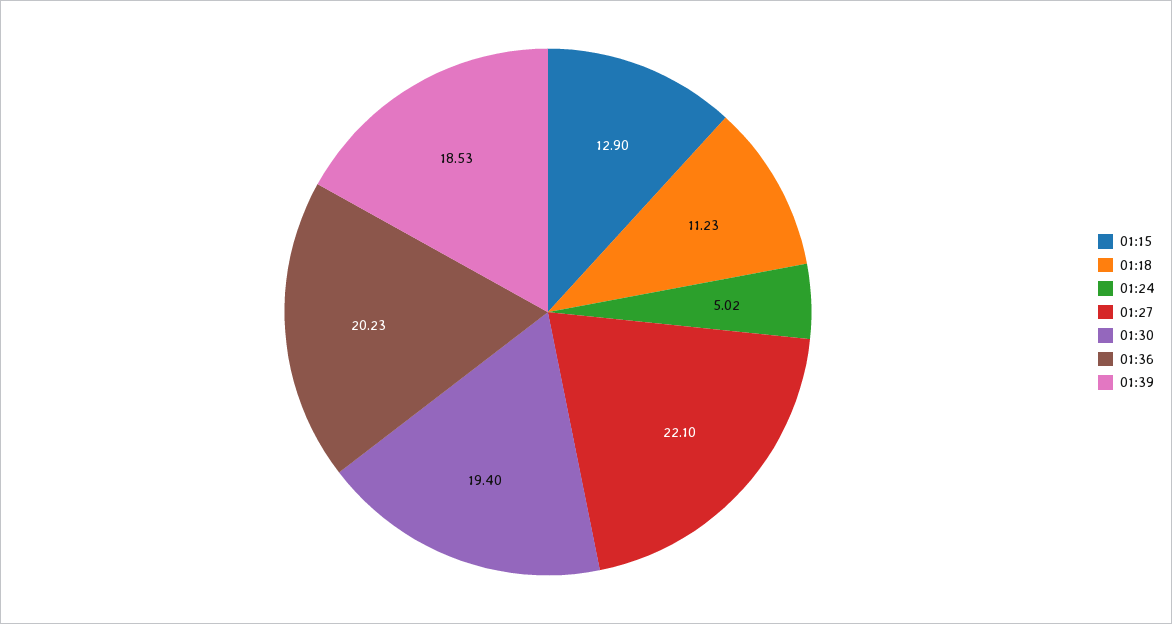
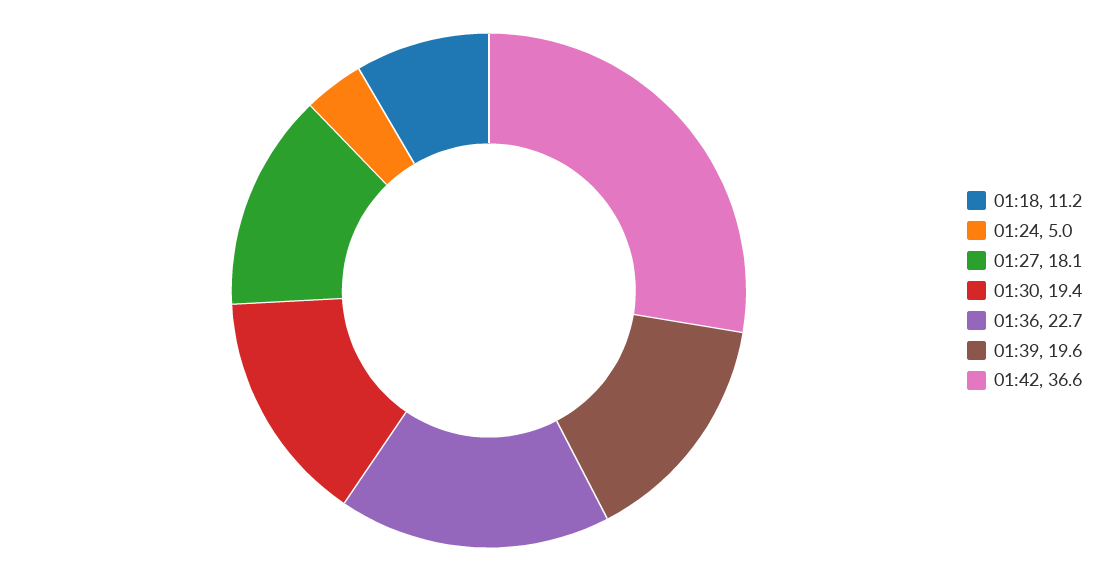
01:15: 12.9 -> none
01:27: 22.1 -> 18.1
01:36: 20.23 -> 22.7
01:39: 18.53 -> 19.6
01:42: none -> 36.6

